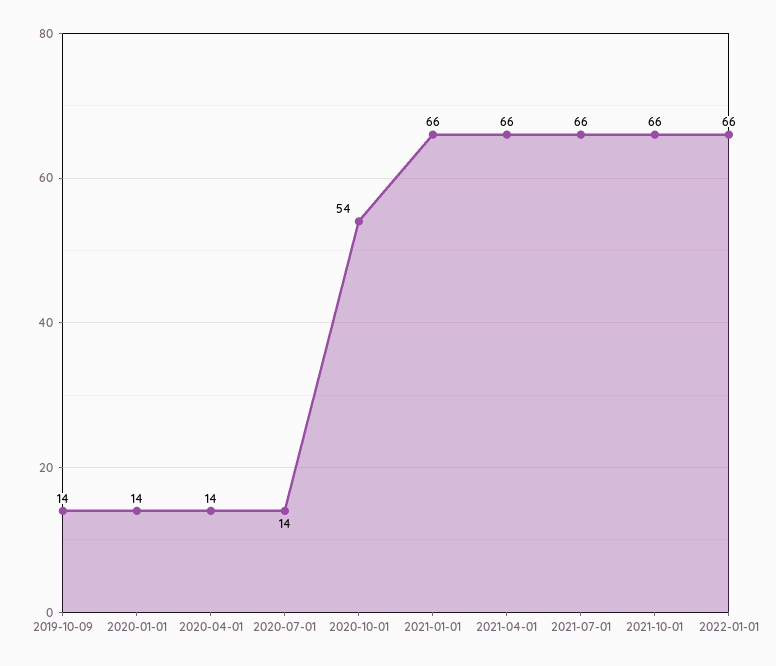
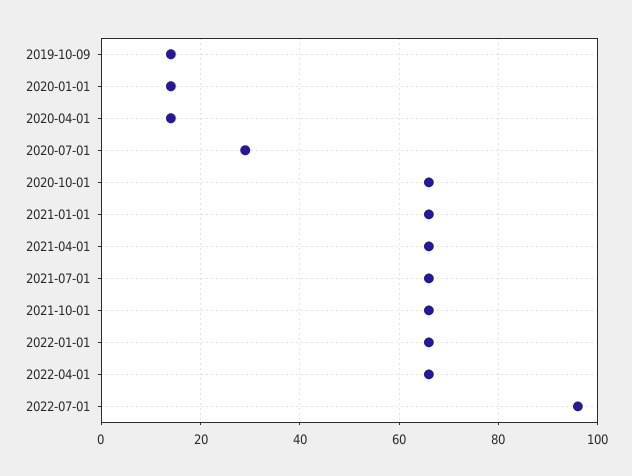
2020-07-01: 14 -> 30
2020-10-01: 54 -> 65
2022-04-01: none -> 65
2022-07-01: none -> 95

